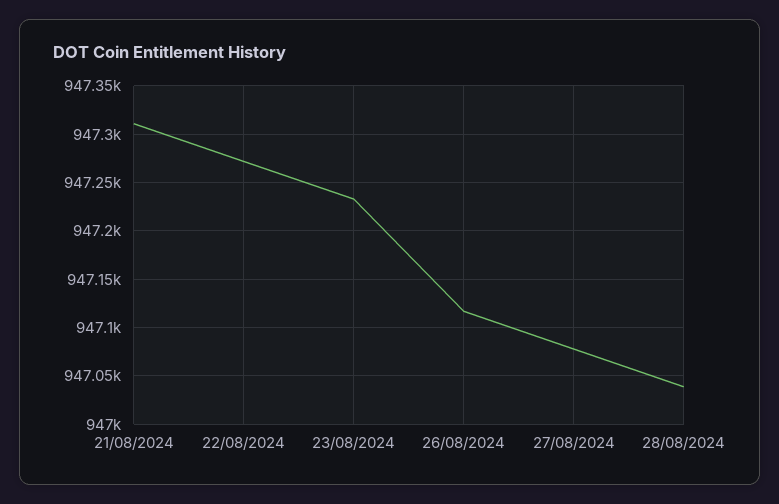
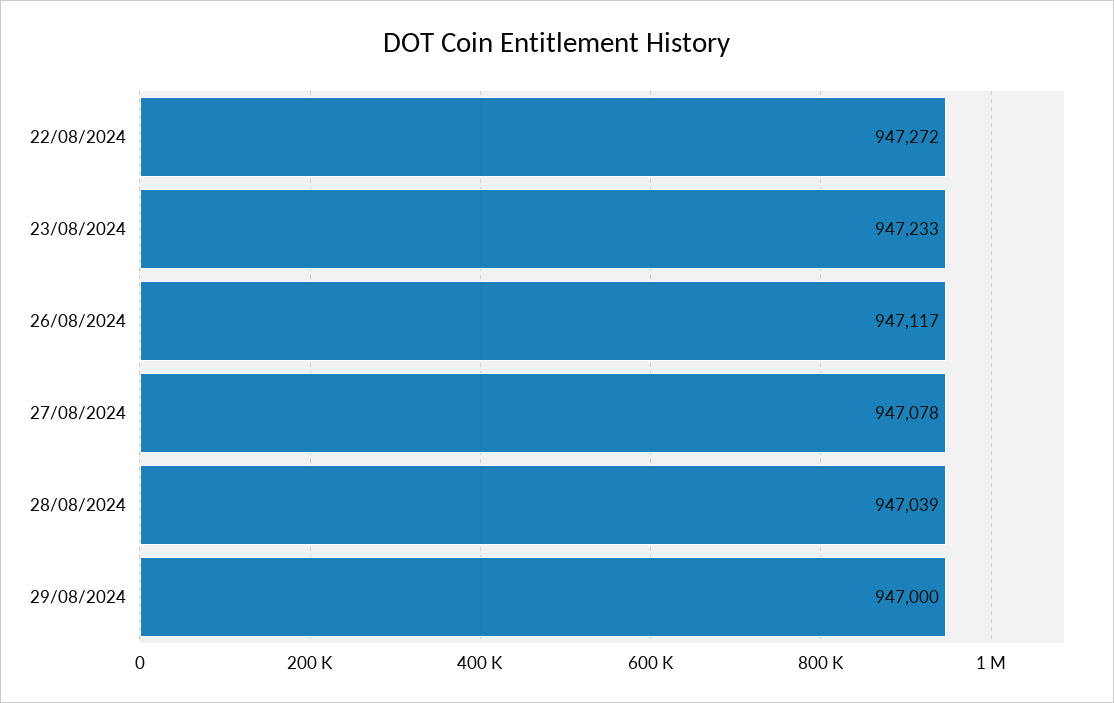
21/08/2024: 947310 -> none
29/08/2024: none -> 947000

